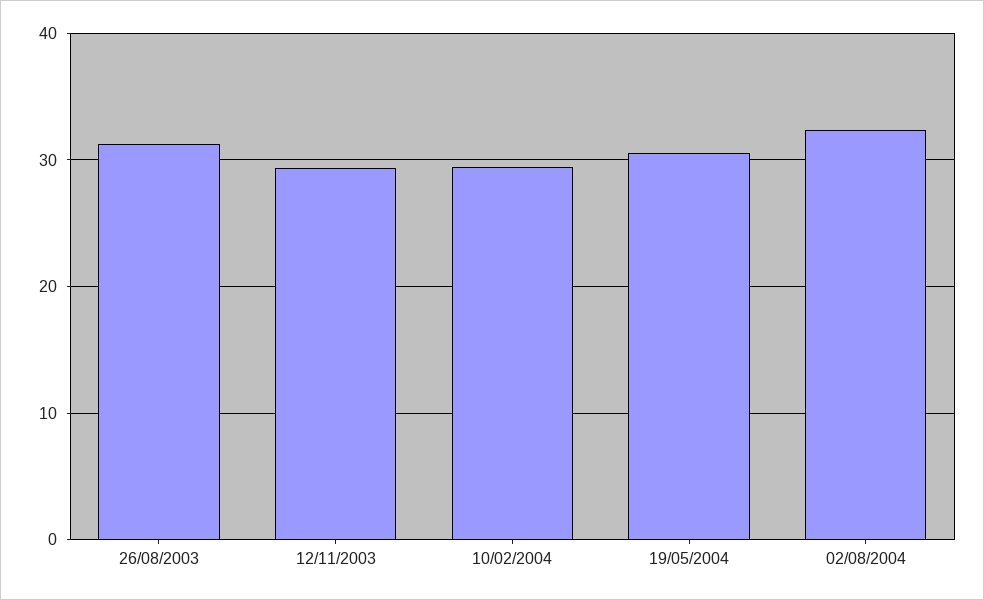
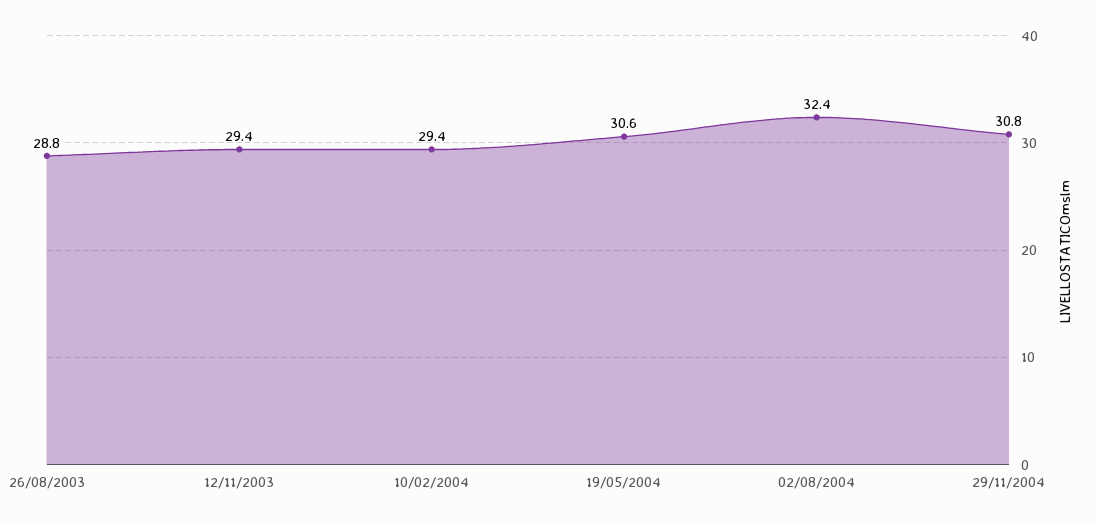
26/08/2003: 31 -> 28.8
29/11/2004: none -> 30.8

